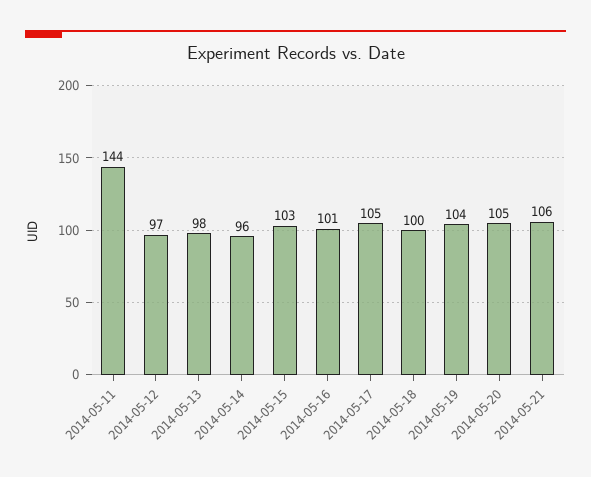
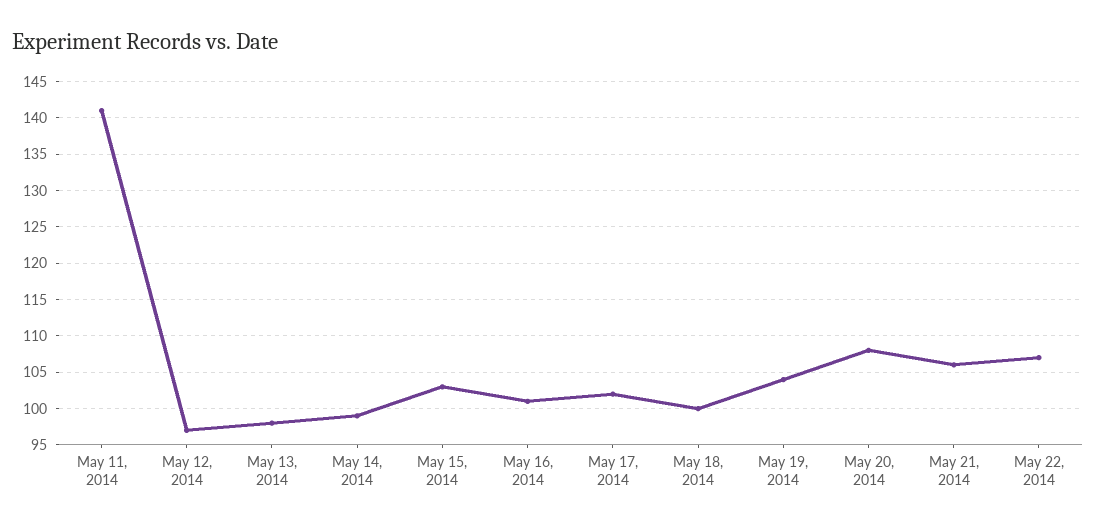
2014-05-11: 144 -> 141
2014-05-14: 96 -> 99
2014-05-17: 105 -> 102
2014-05-20: 105 -> 108
May 22, 2014: none -> 107

